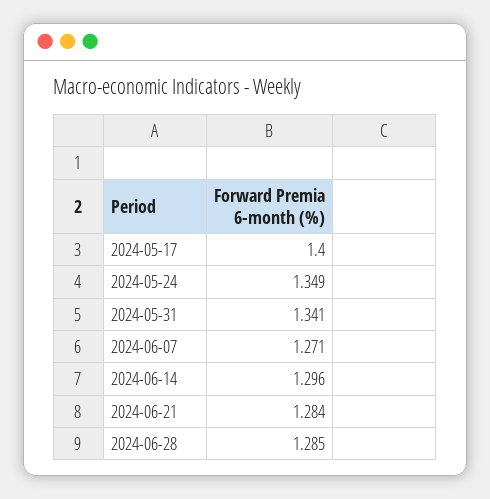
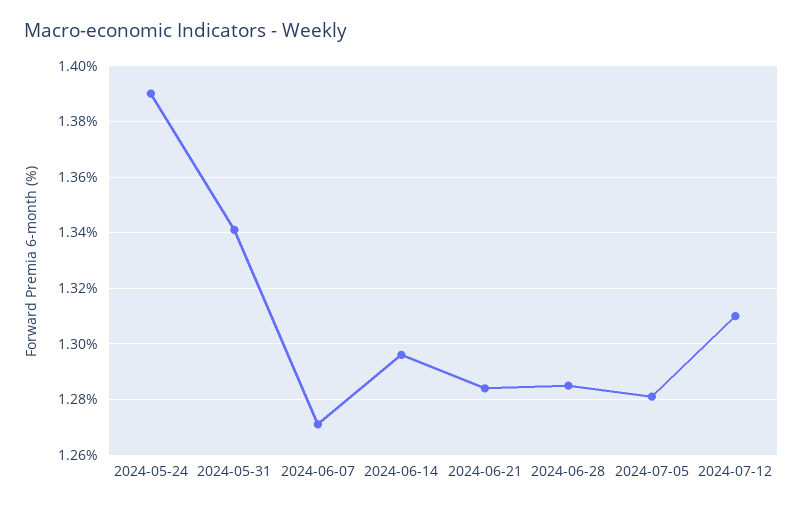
2024-05-17: 1.4 -> none
2024-05-24: 1.349 -> 1.39
2024-07-05: none -> 1.28
2024-07-12: none -> 1.31

